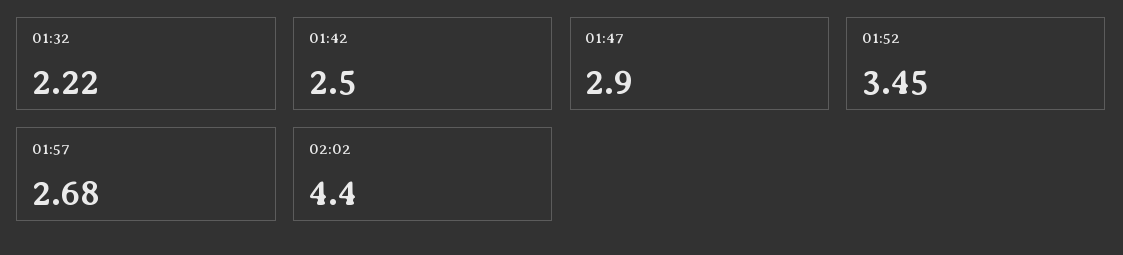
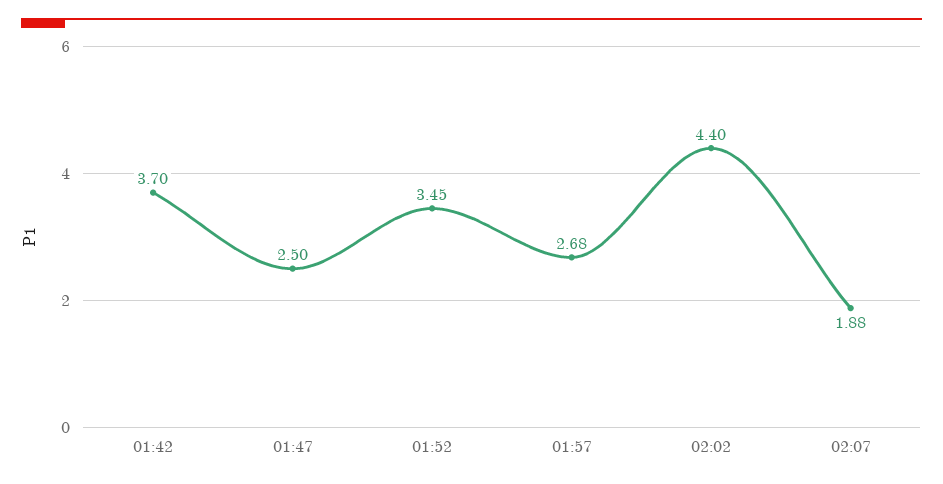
01:32: 2.22 -> none
01:42: 2.5 -> 3.7
01:47: 2.9 -> 2.5
02:07: none -> 1.88

